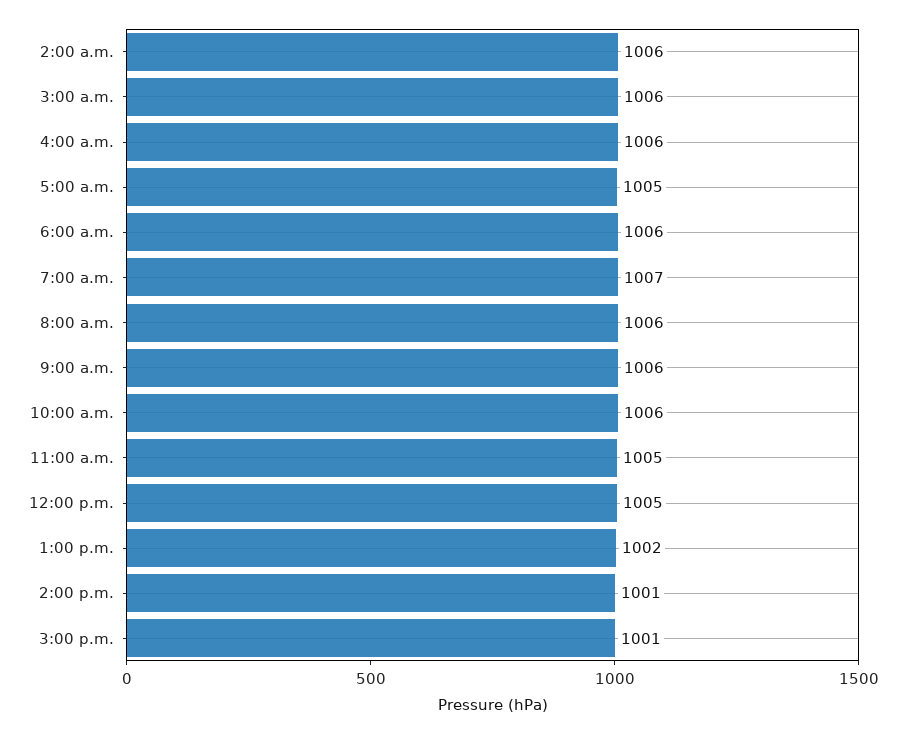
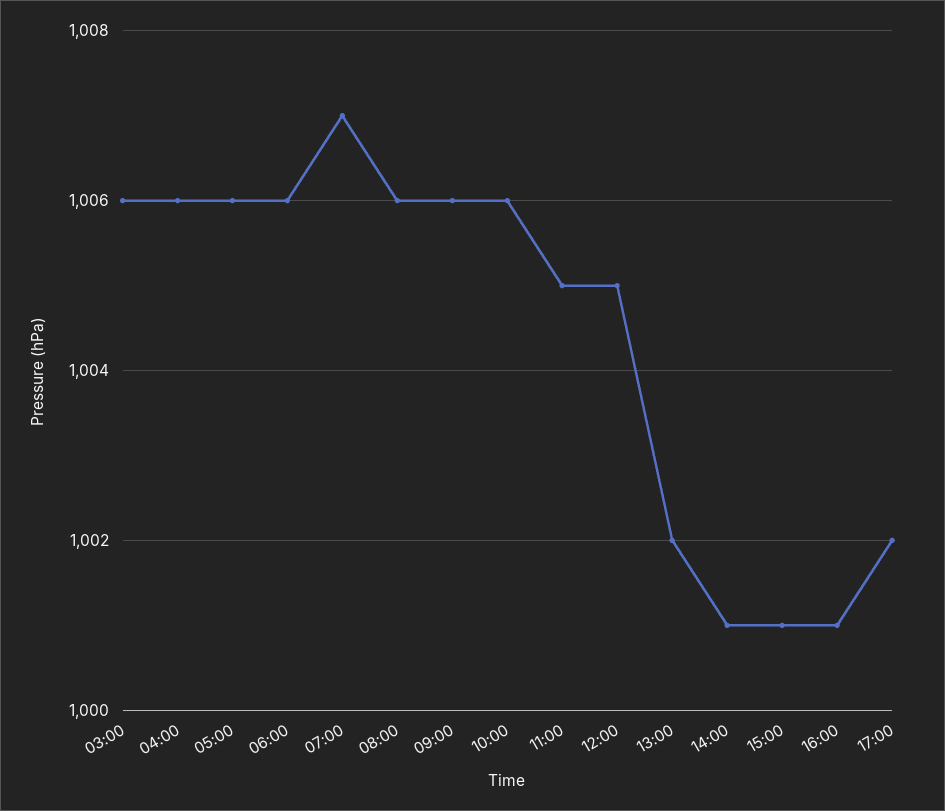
2:00 a.m.: 1006 -> none
5:00 a.m.: 1005 -> 1006
16:00: none -> 1001
17:00: none -> 1002

